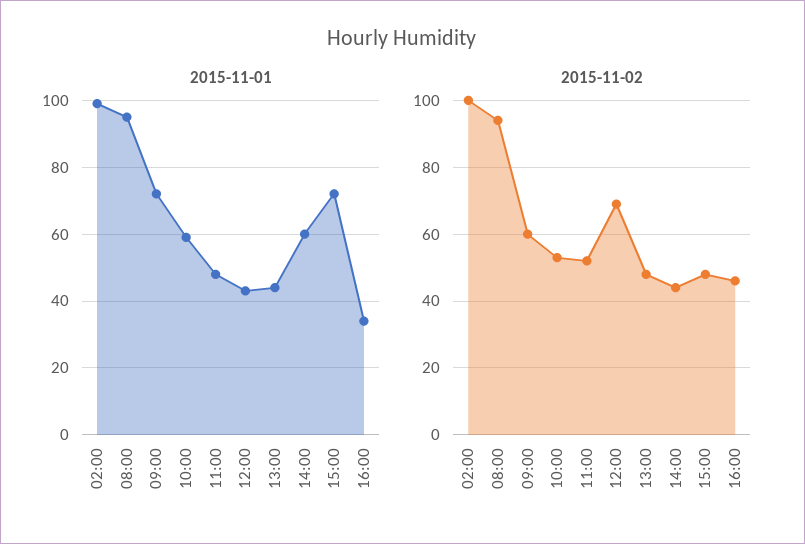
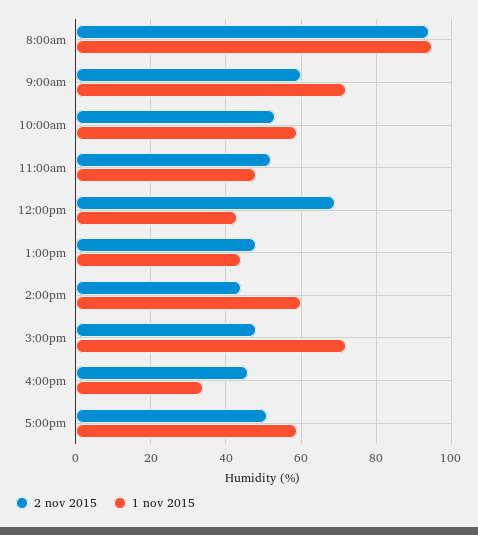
2015-11-01, 02:00: 100 -> none
2015-11-02, 02:00: 100 -> none
2015-11-02, 5:00pm: none -> 50
2015-11-01, 5:00pm: none -> 60

